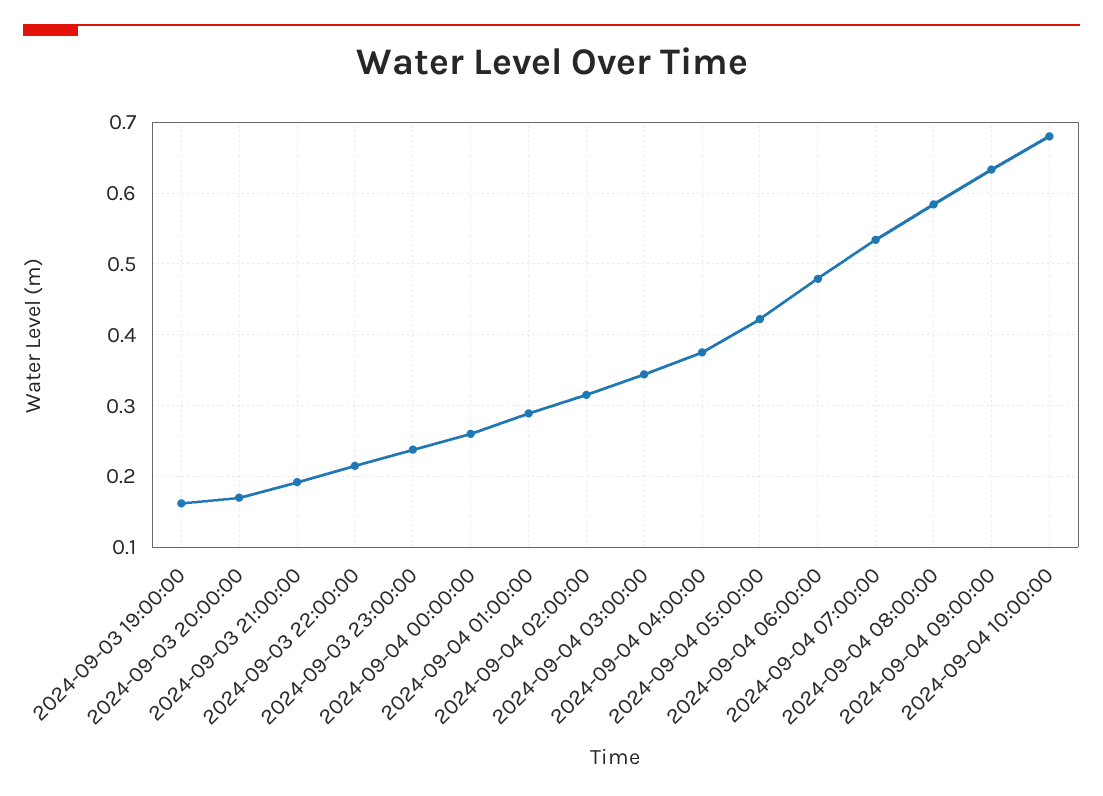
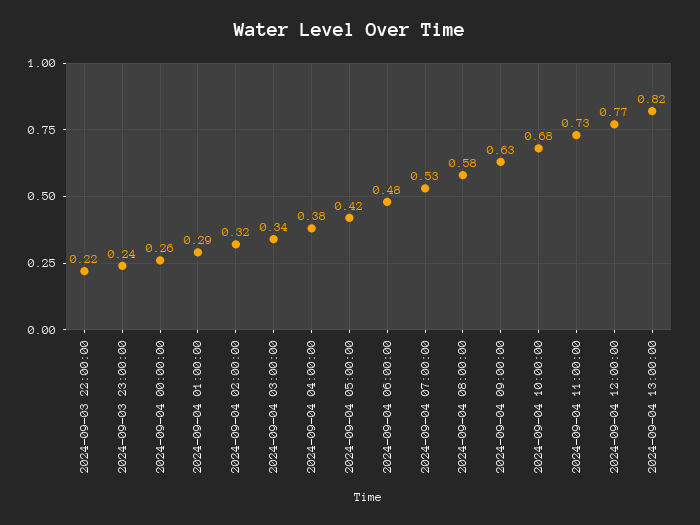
2024-09-03 19:00:00: 0.16 -> none
2024-09-03 20:00:00: 0.17 -> none
2024-09-03 21:00:00: 0.19 -> none
2024-09-04 11:00:00: none -> 0.73
2024-09-04 12:00:00: none -> 0.77
2024-09-04 13:00:00: none -> 0.82

